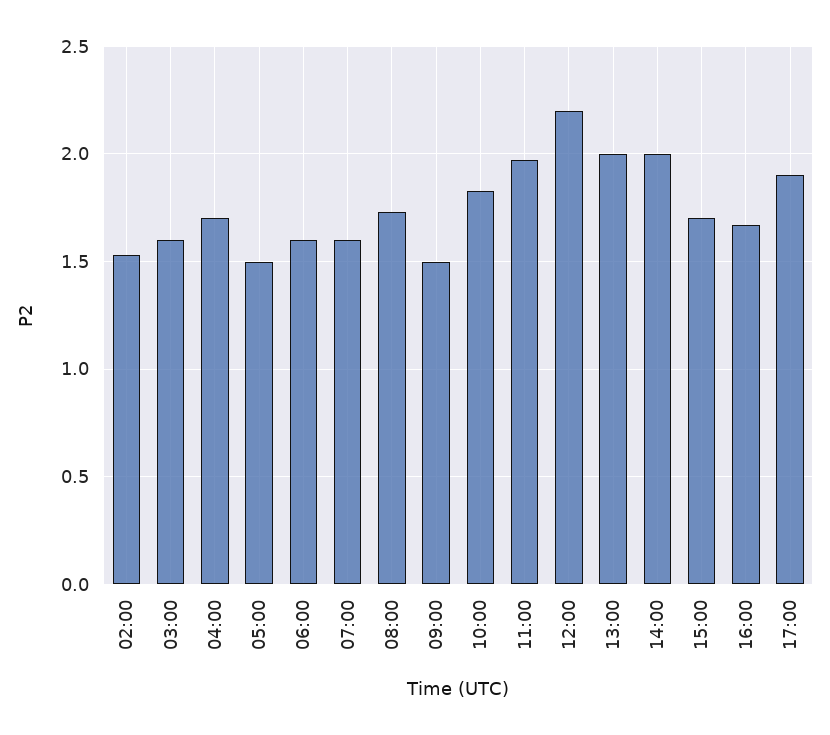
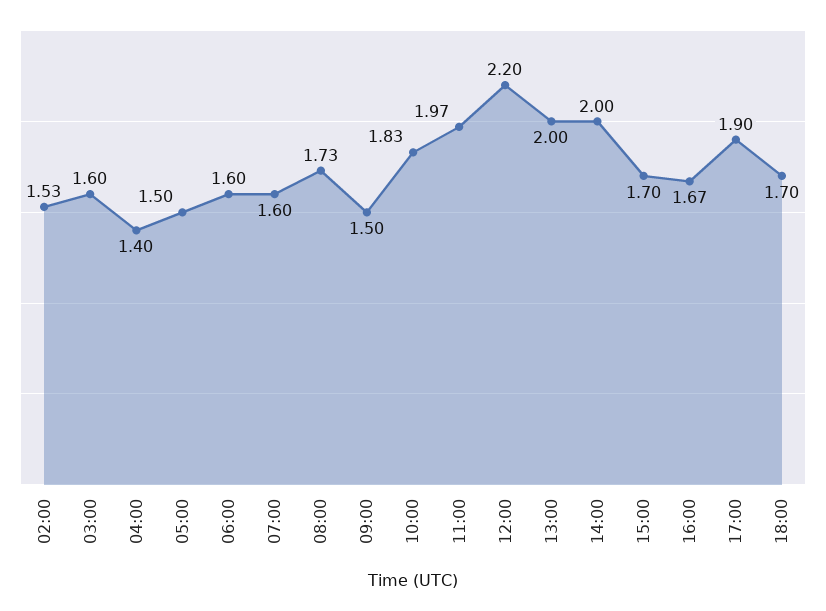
04:00: 1.7 -> 1.4
18:00: none -> 1.7

